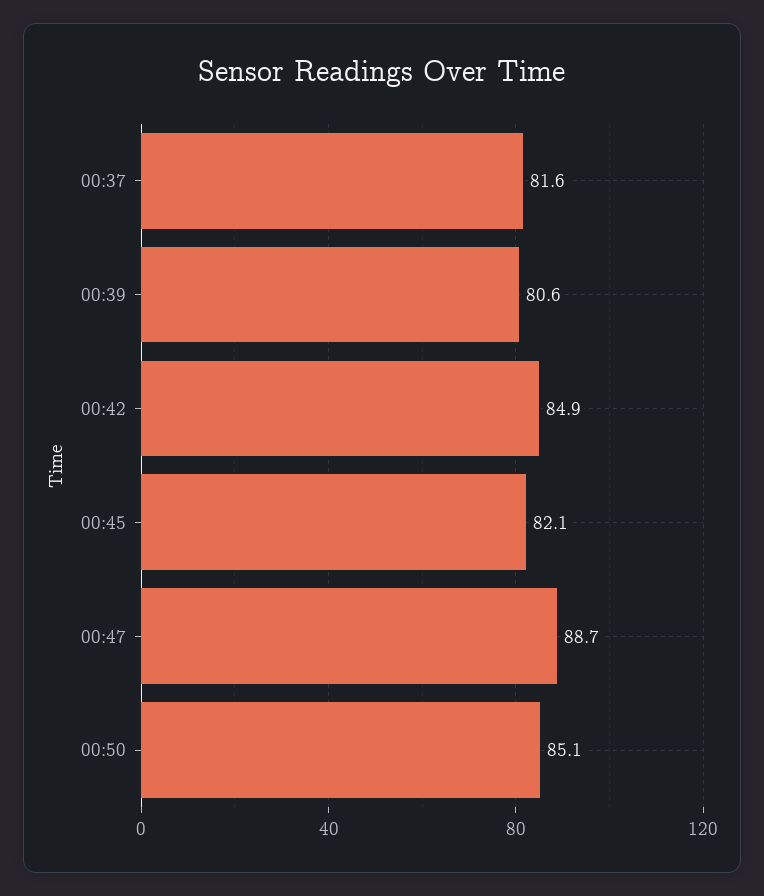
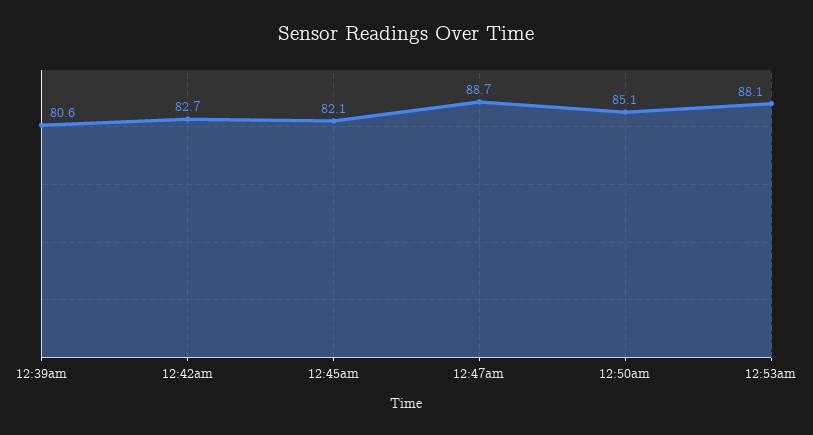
00:37: 81.6 -> none
00:42: 84.9 -> 82.7
12:53am: none -> 88.1

